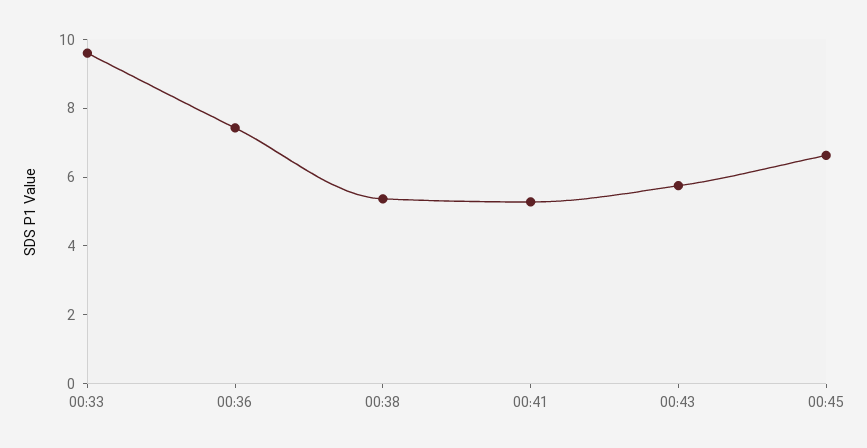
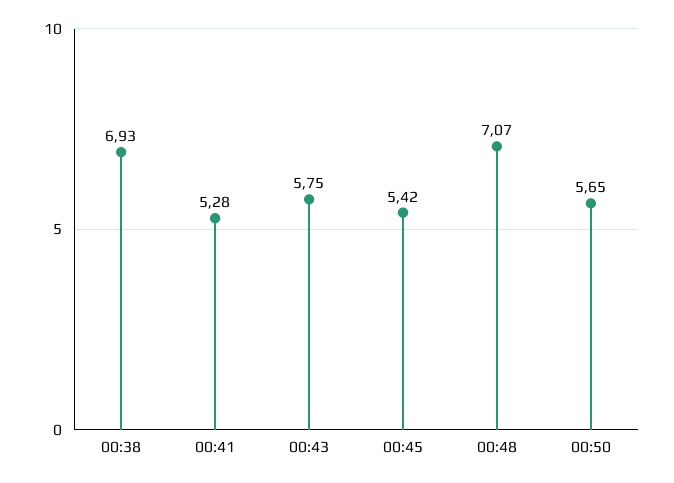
00:33: 9.5 -> none
00:36: 7.5 -> none
00:38: 5.5 -> 6.93
00:45: 6.5 -> 5.42
00:48: none -> 7.07
00:50: none -> 5.65

